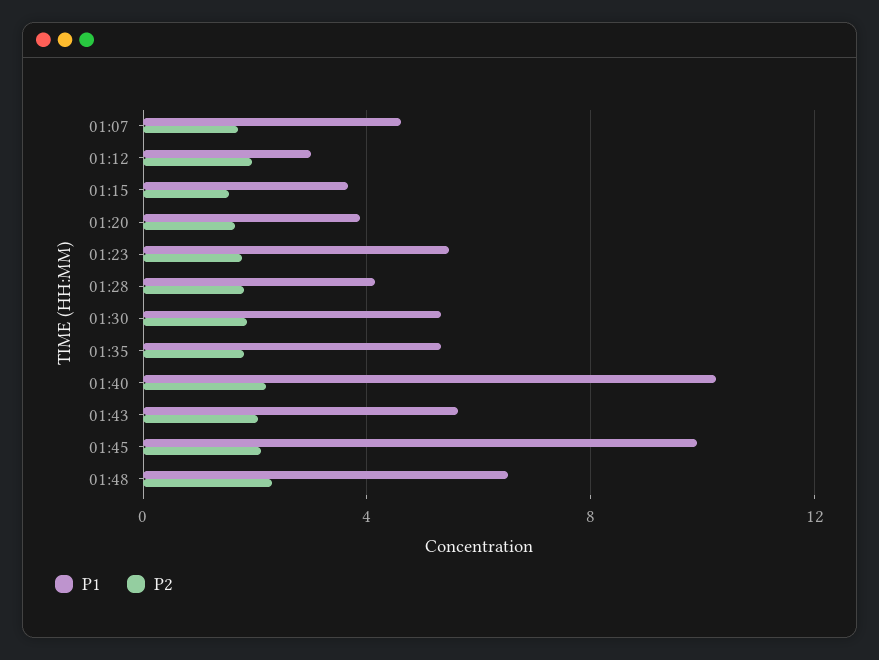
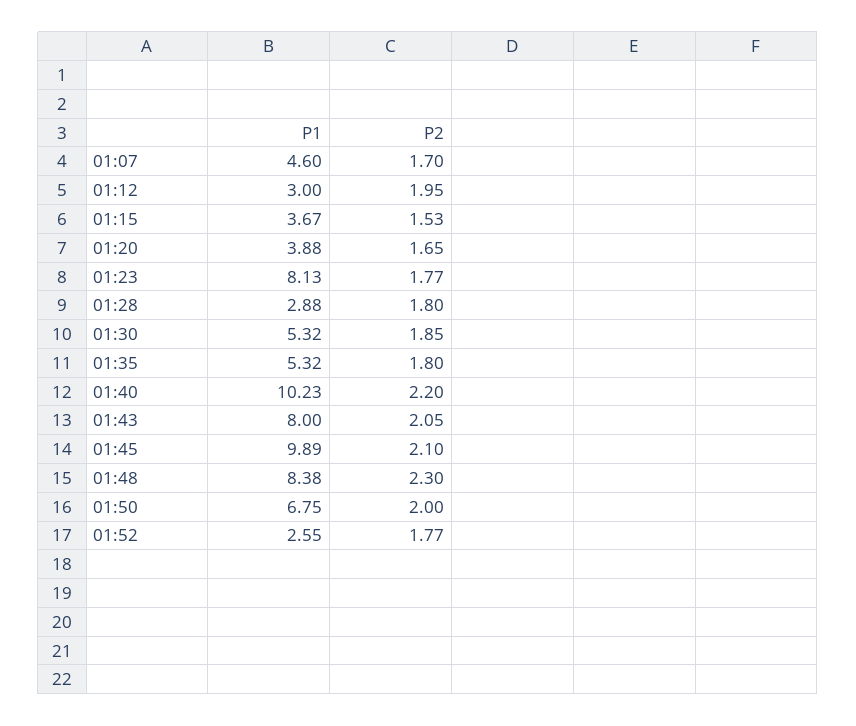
P1, 01:23: 5.5 -> 8.13
P1, 01:28: 4 -> 2.88
P1, 01:43: 5.5 -> 8
P1, 01:48: 6.5 -> 8.38
P1, 01:50: none -> 6.75
P2, 01:50: none -> 2
P1, 01:52: none -> 2.55
P2, 01:52: none -> 1.77

